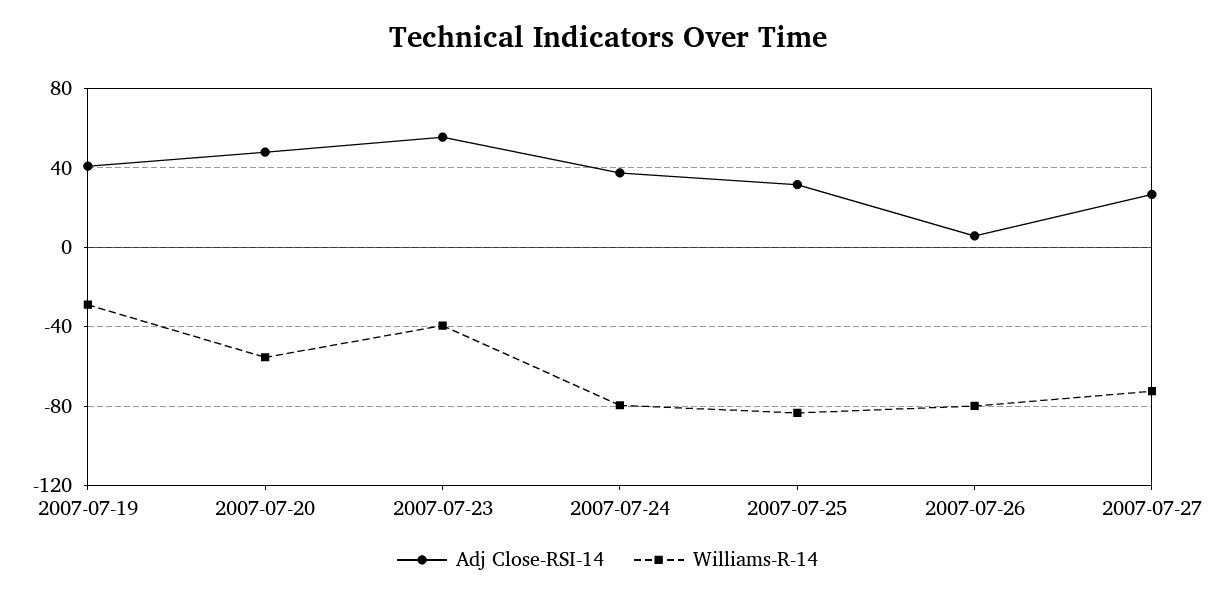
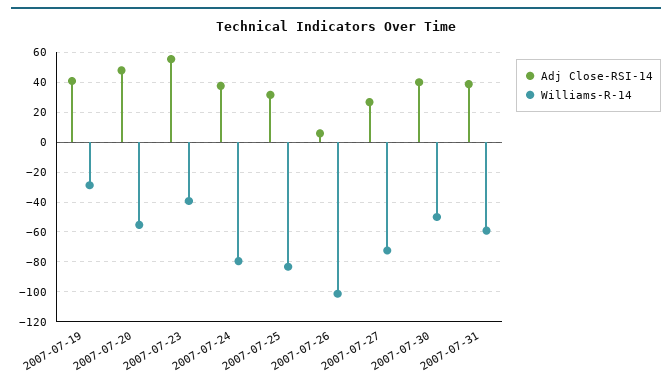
Williams-R-14, 2007-07-26: -80 -> -100
Adj Close-RSI-14, 2007-07-30: none -> 40
Williams-R-14, 2007-07-30: none -> -50
Adj Close-RSI-14, 2007-07-31: none -> 40
Williams-R-14, 2007-07-31: none -> -60

